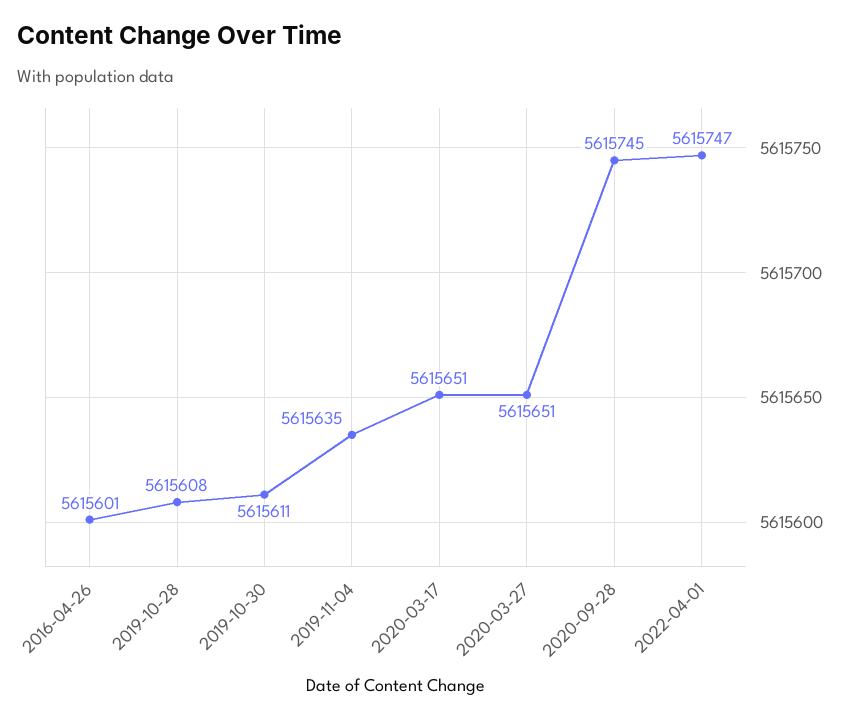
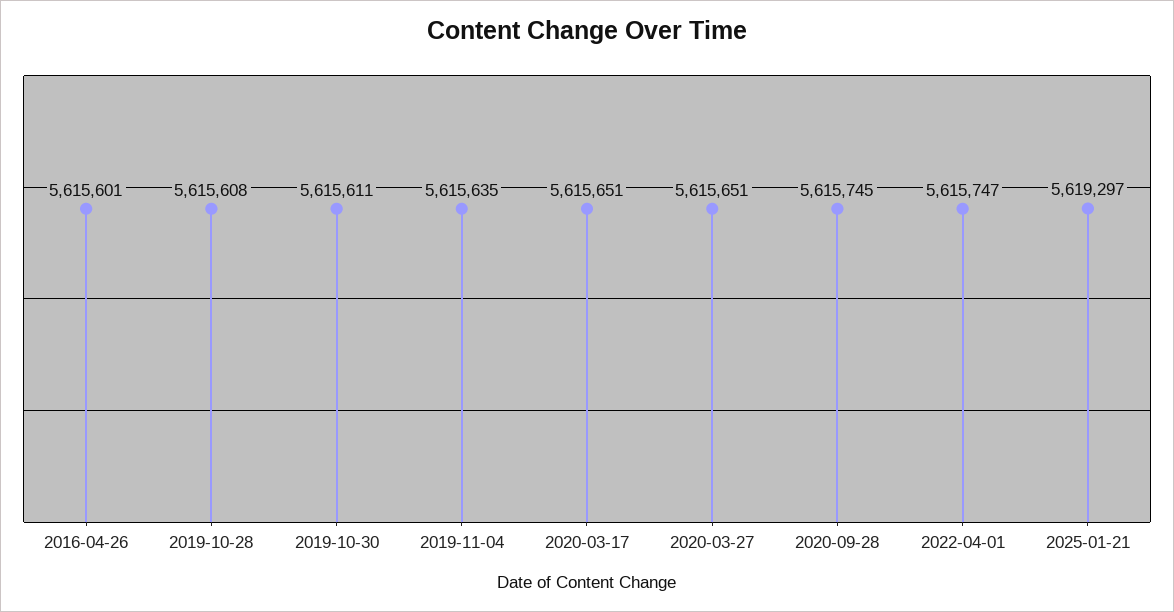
2025-01-21: none -> 5619297

